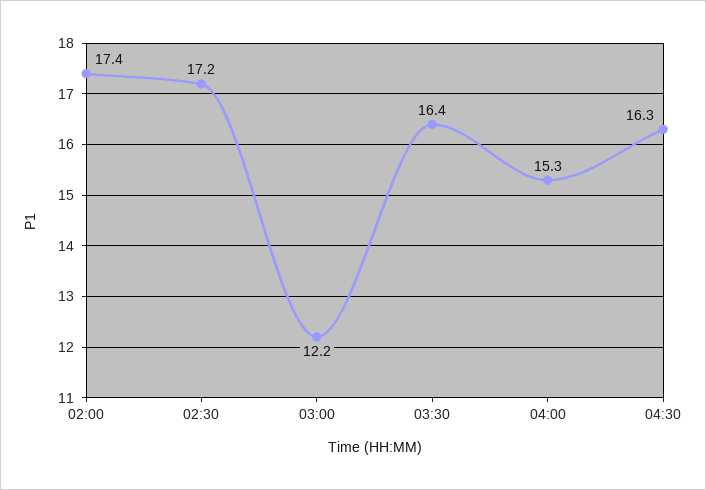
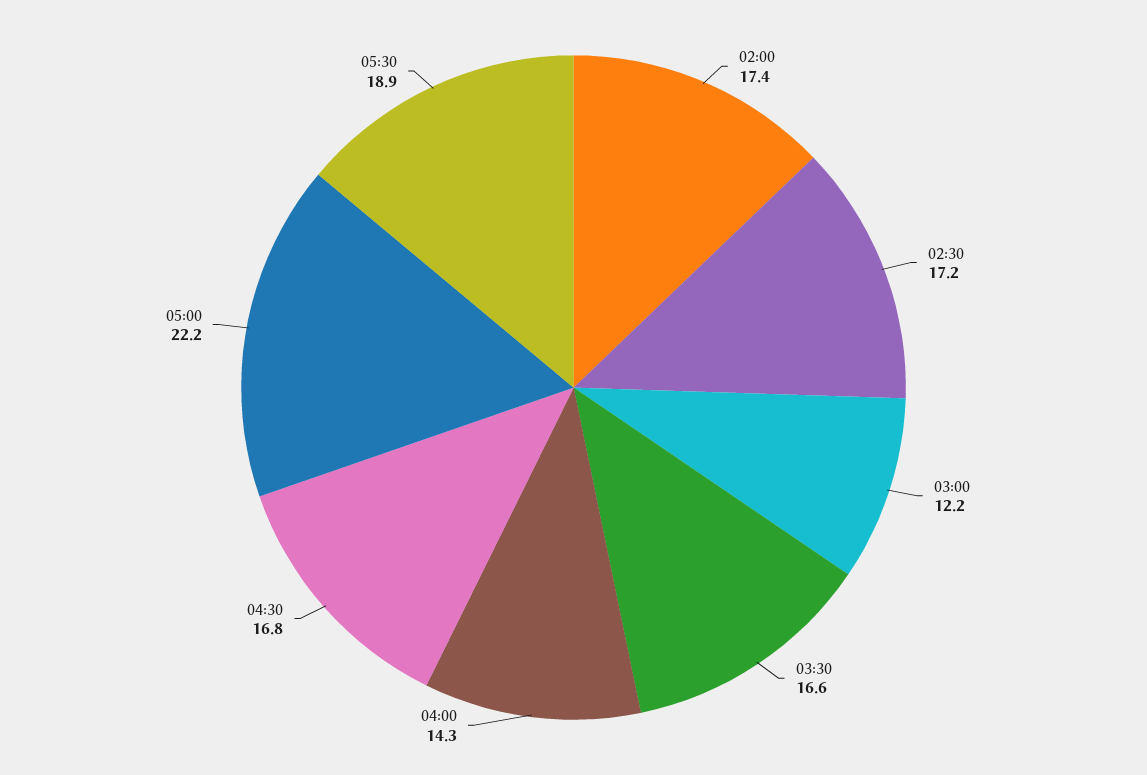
03:30: 16.4 -> 16.6
04:00: 15.3 -> 14.3
04:30: 16.3 -> 16.8
05:00: none -> 22.2
05:30: none -> 18.9

